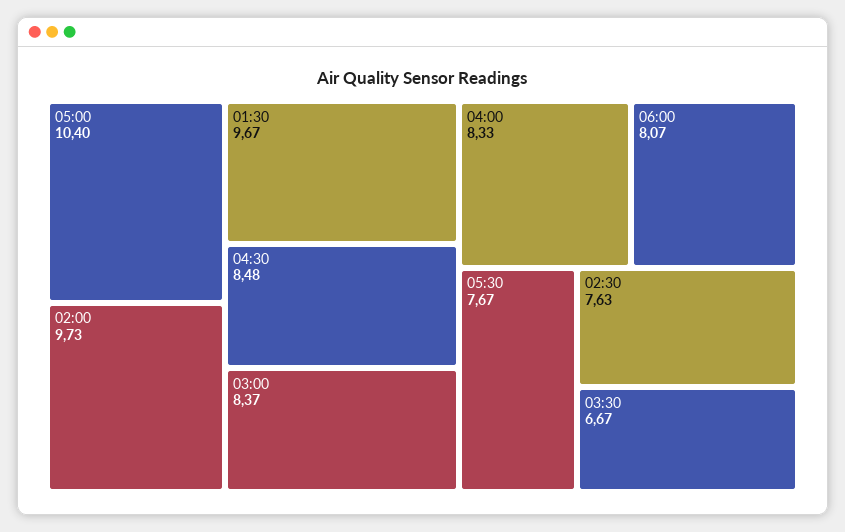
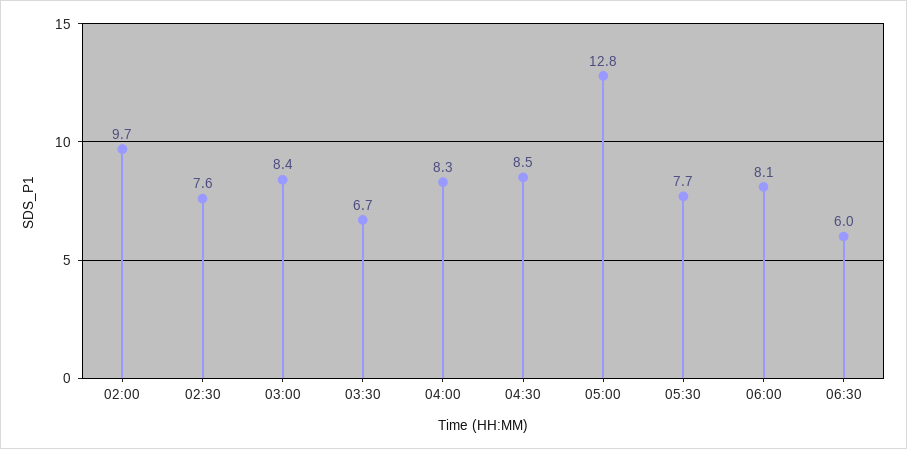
05:00: 10.4 -> 12.8
01:30: 9.67 -> none
06:30: none -> 6

